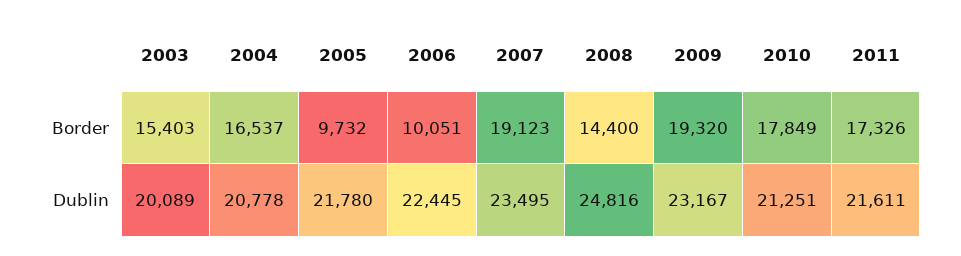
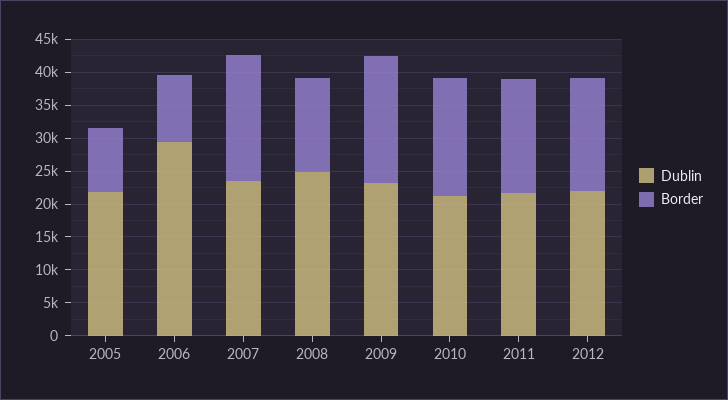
Border, 2003: 15403 -> none
Border, 2004: 16537 -> none
Dublin, 2003: 20089 -> none
Dublin, 2004: 20778 -> none
Dublin, 2006: 22445 -> 30000
Dublin, 2012: none -> 22500
Border, 2012: none -> 17500

